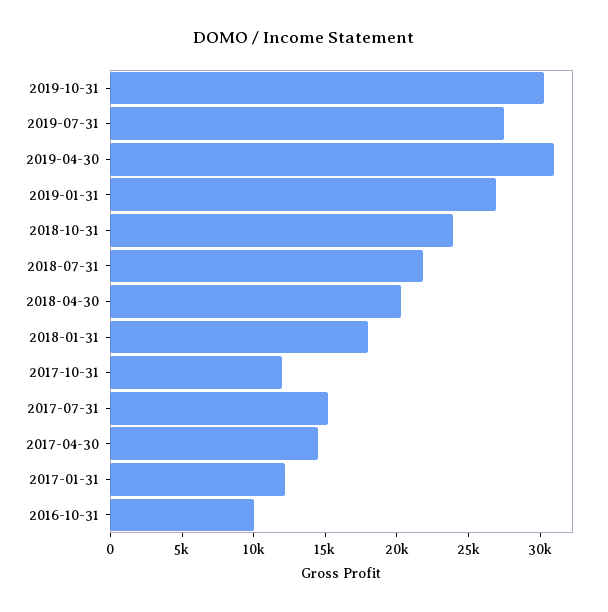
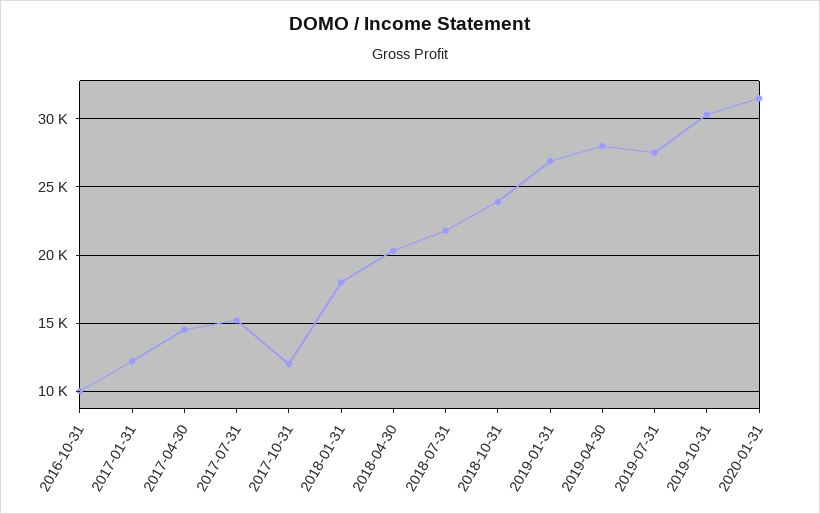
2019-04-30: 31000 -> 28000
2020-01-31: none -> 31500

